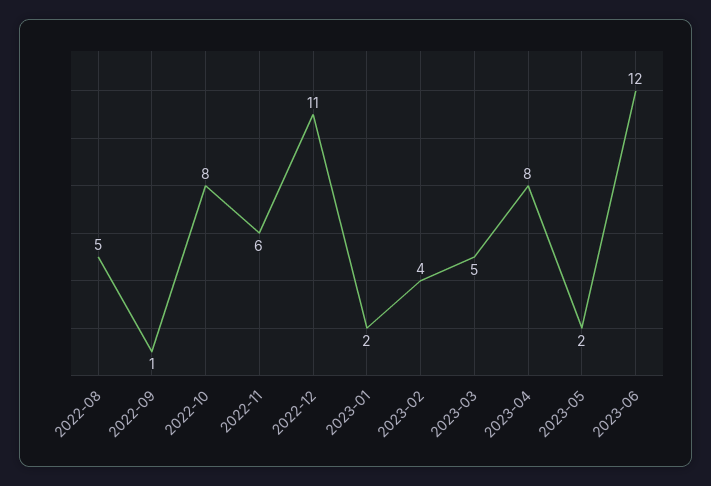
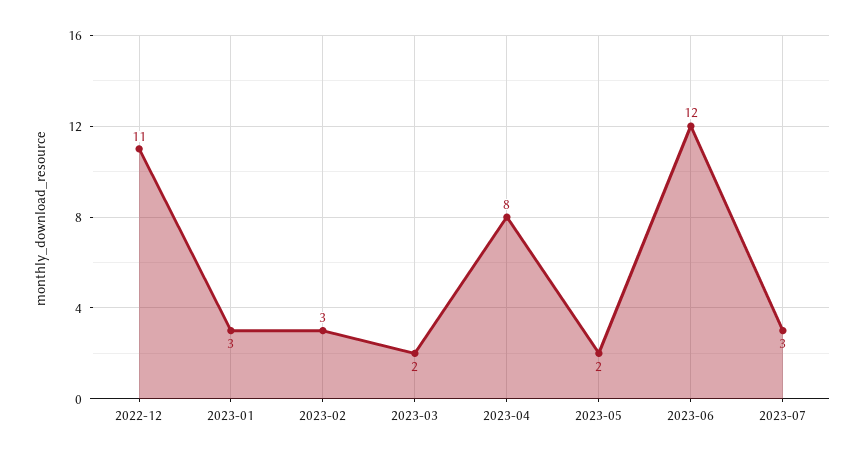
2022-08: 5 -> none
2022-09: 1 -> none
2022-10: 8 -> none
2022-11: 6 -> none
2023-01: 2 -> 3
2023-02: 4 -> 3
2023-03: 5 -> 2
2023-07: none -> 3

